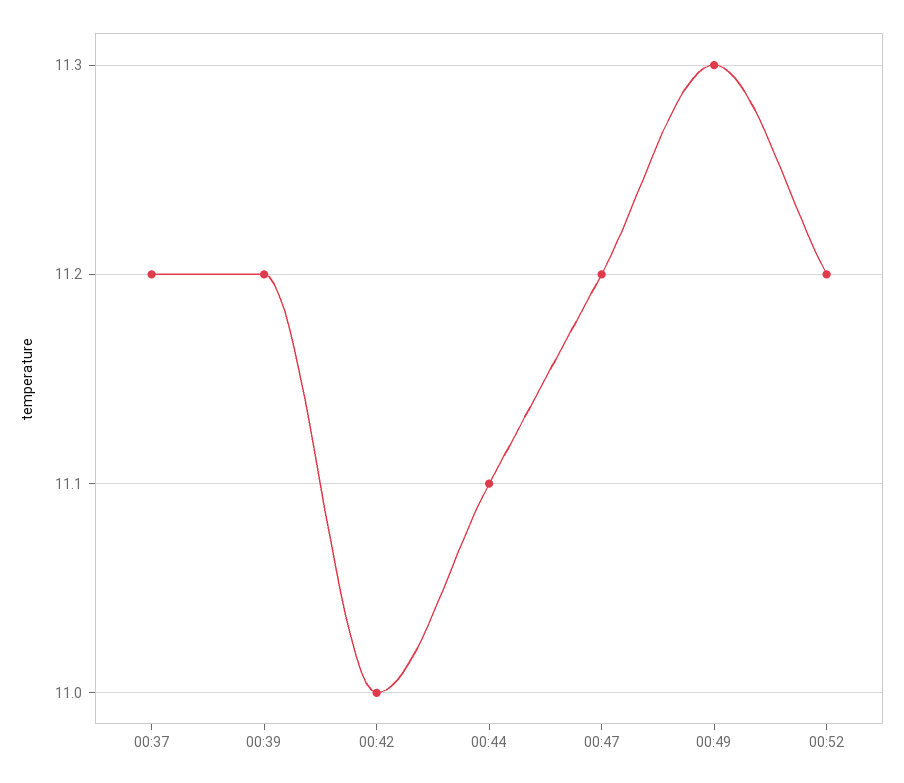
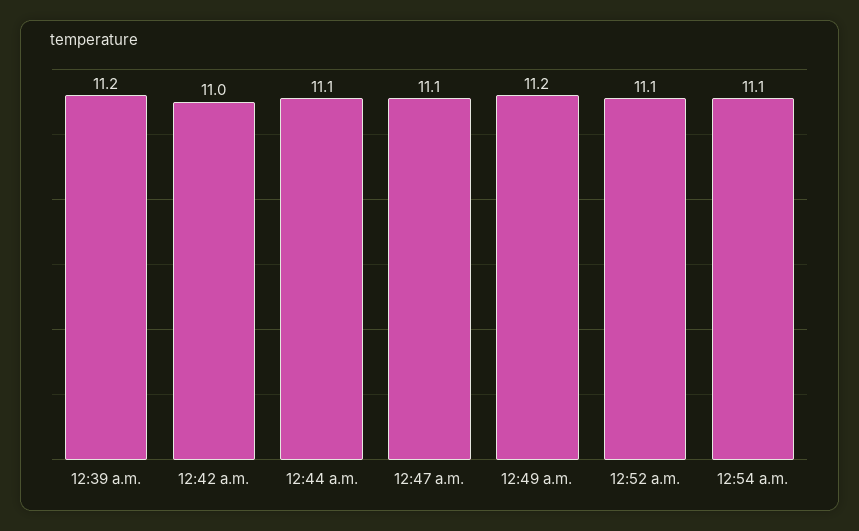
00:37: 11.2 -> none
00:47: 11.2 -> 11.1
00:49: 11.3 -> 11.2
00:52: 11.2 -> 11.1
12:54 a.m.: none -> 11.1

